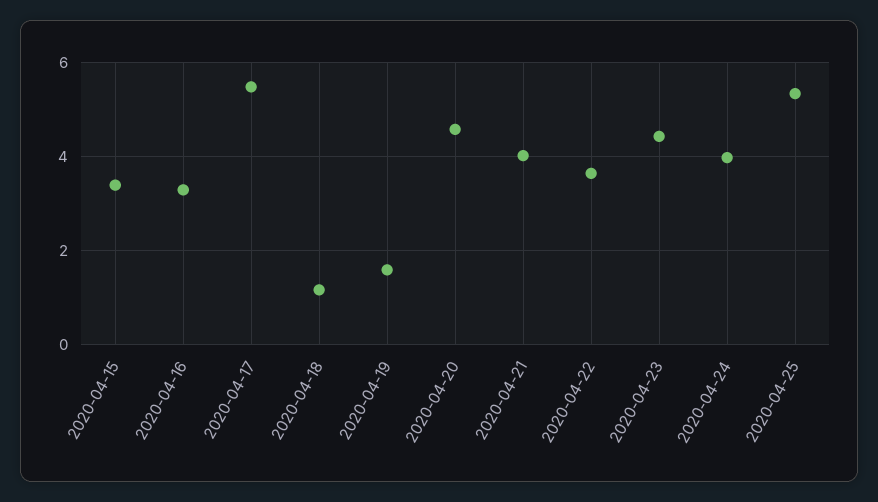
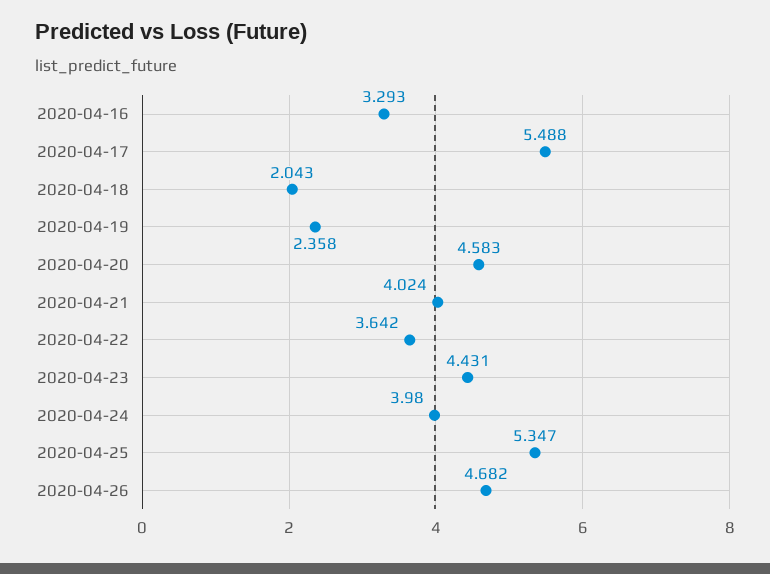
2020-04-15: 3.4 -> none
2020-04-18: 1.2 -> 2.043
2020-04-19: 1.6 -> 2.358
2020-04-26: none -> 4.682

